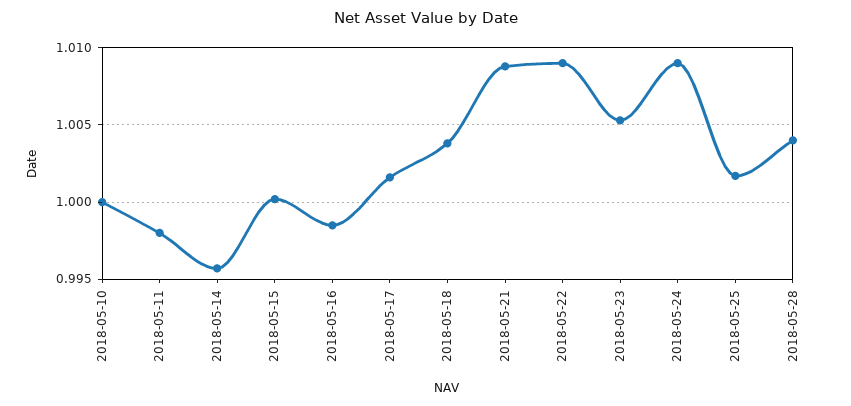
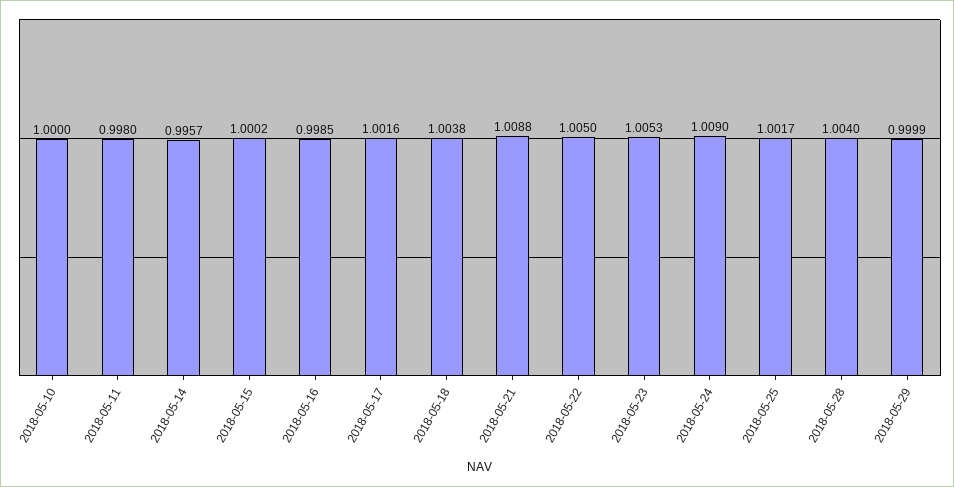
2018-05-22: 1.009 -> 1.005
2018-05-29: none -> 0.9999

